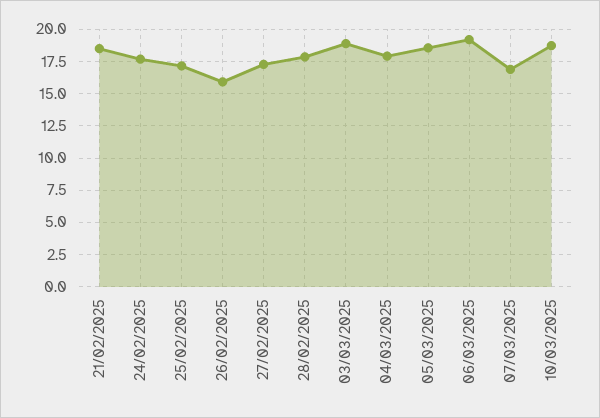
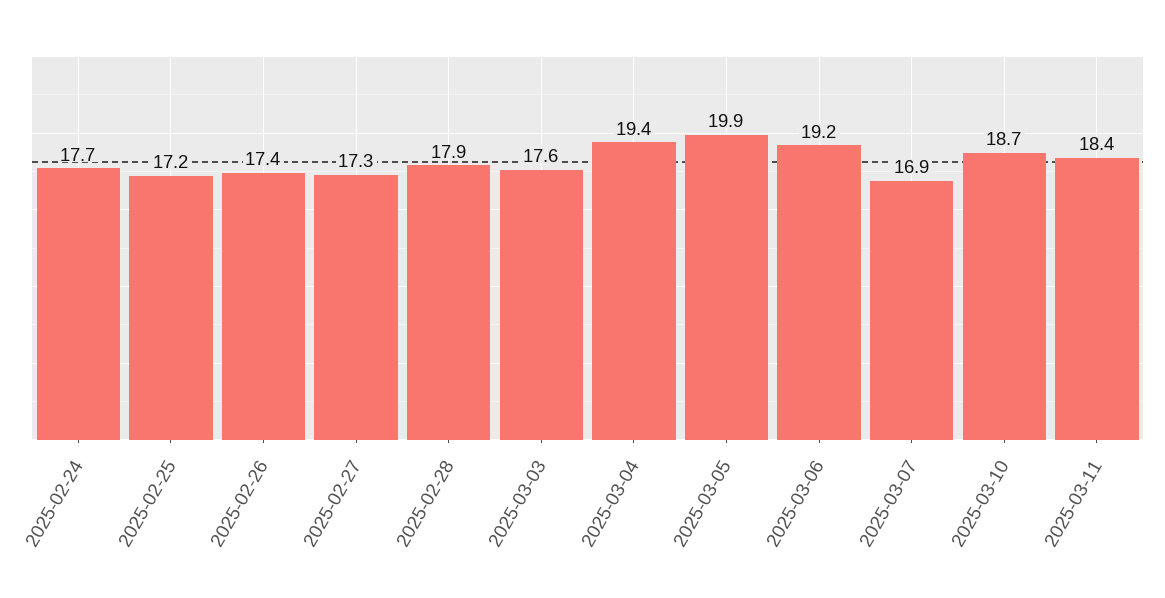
21/02/2025: 18.5 -> none
26/02/2025: 16 -> 17.4
03/03/2025: 19 -> 17.6
04/03/2025: 18 -> 19.4
05/03/2025: 18.5 -> 19.9
2025-03-11: none -> 18.4

